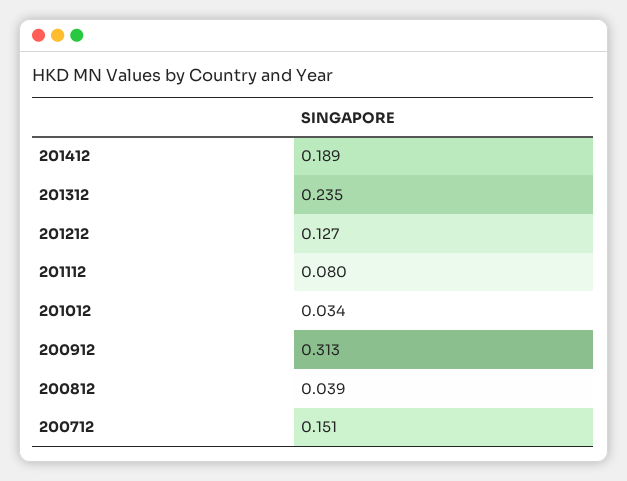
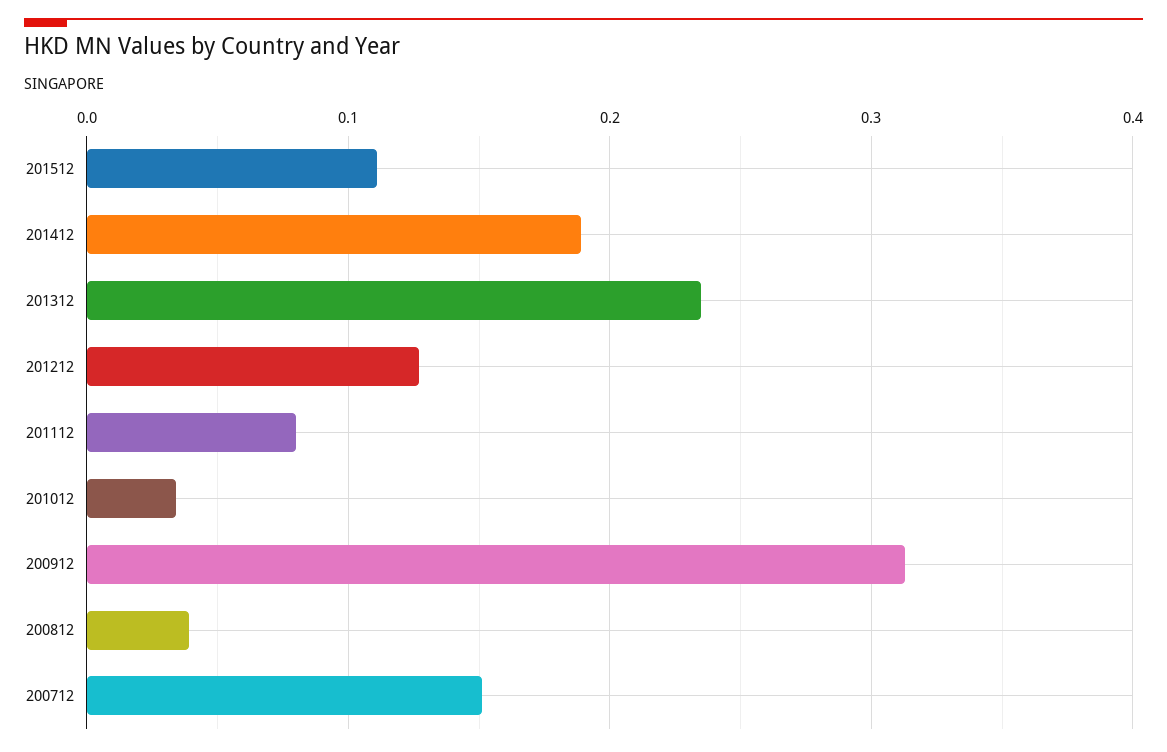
201512: none -> 0.11

